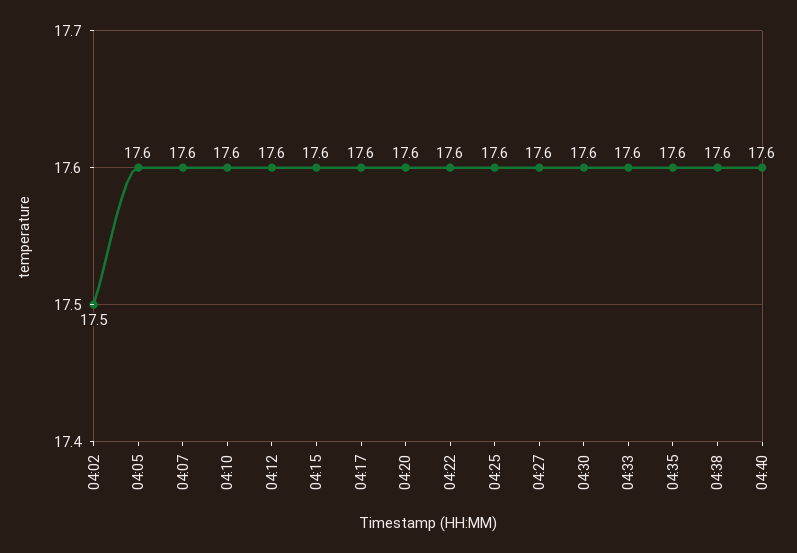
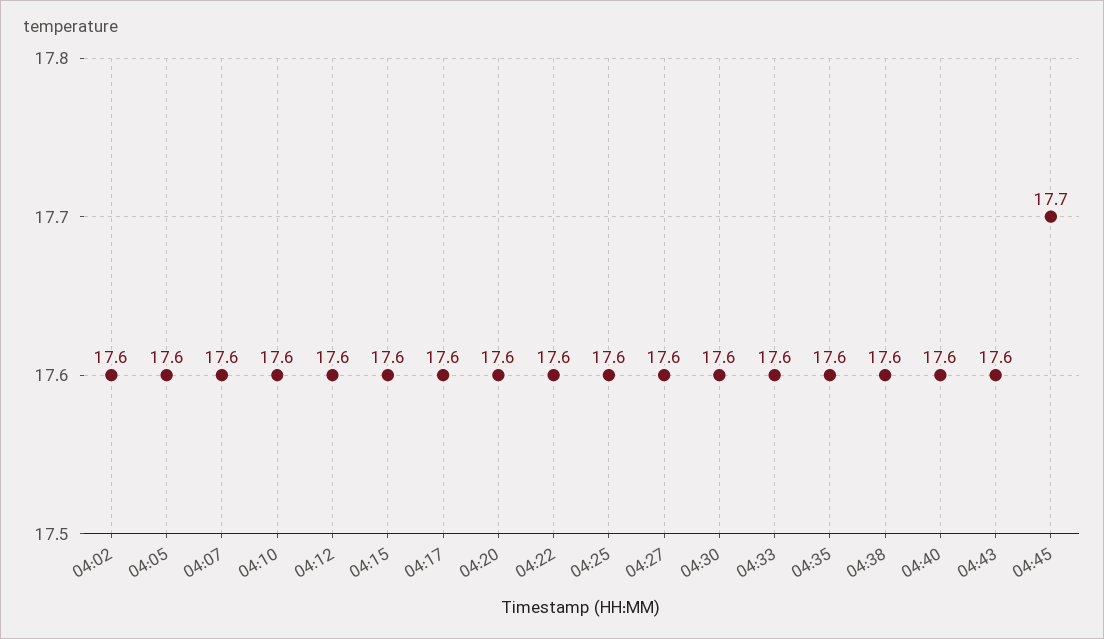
04:02: 17.5 -> 17.6
04:43: none -> 17.6
04:45: none -> 17.7

